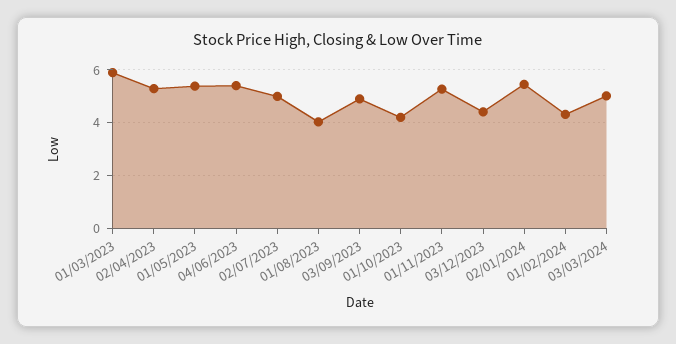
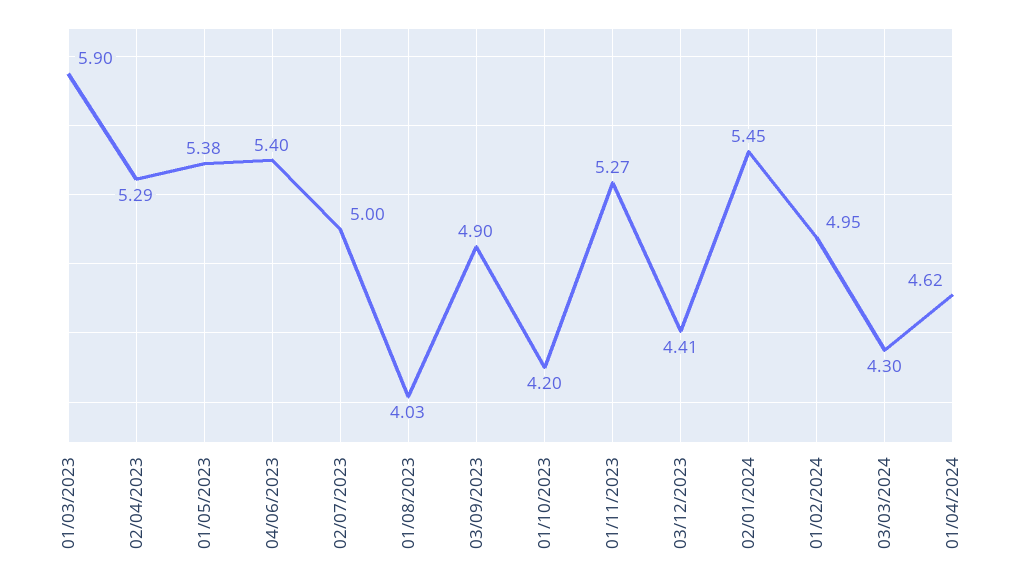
01/02/2024: 4.25 -> 4.95
03/03/2024: 5 -> 4.3
01/04/2024: none -> 4.62

